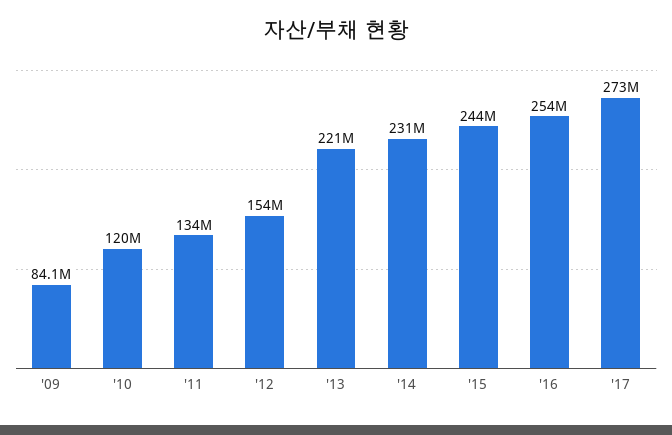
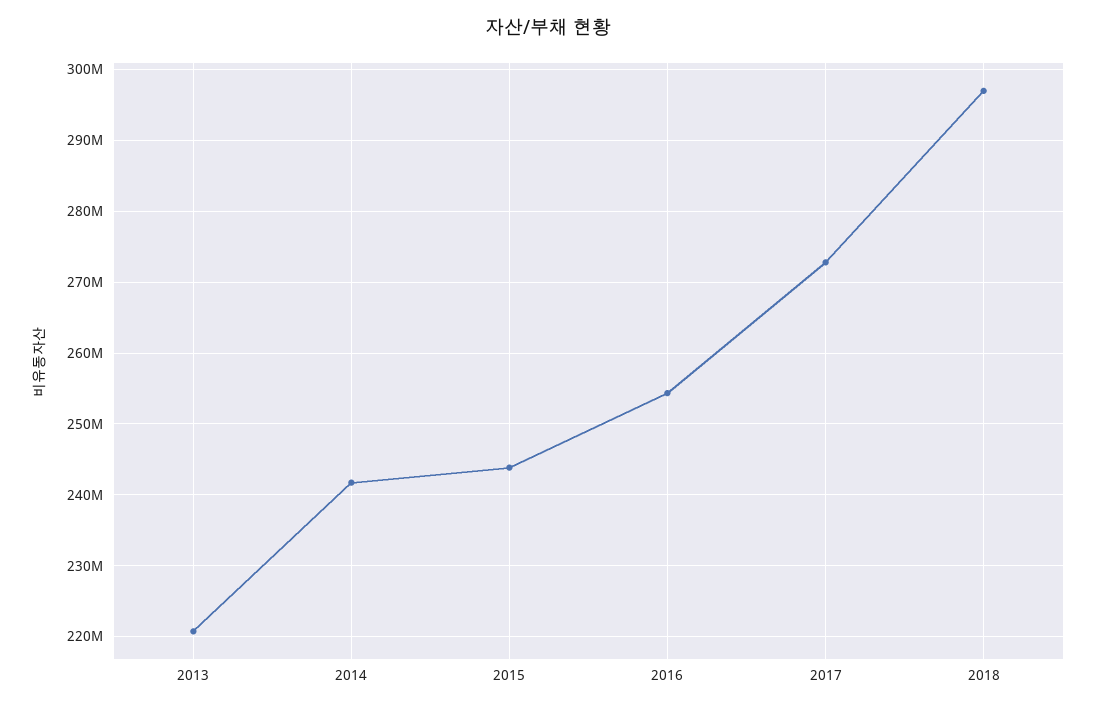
'09: 84100000 -> none
'10: 120000000 -> none
'11: 134000000 -> none
'12: 154000000 -> none
'14: 231000000 -> 242000000
2018: none -> 297000000

